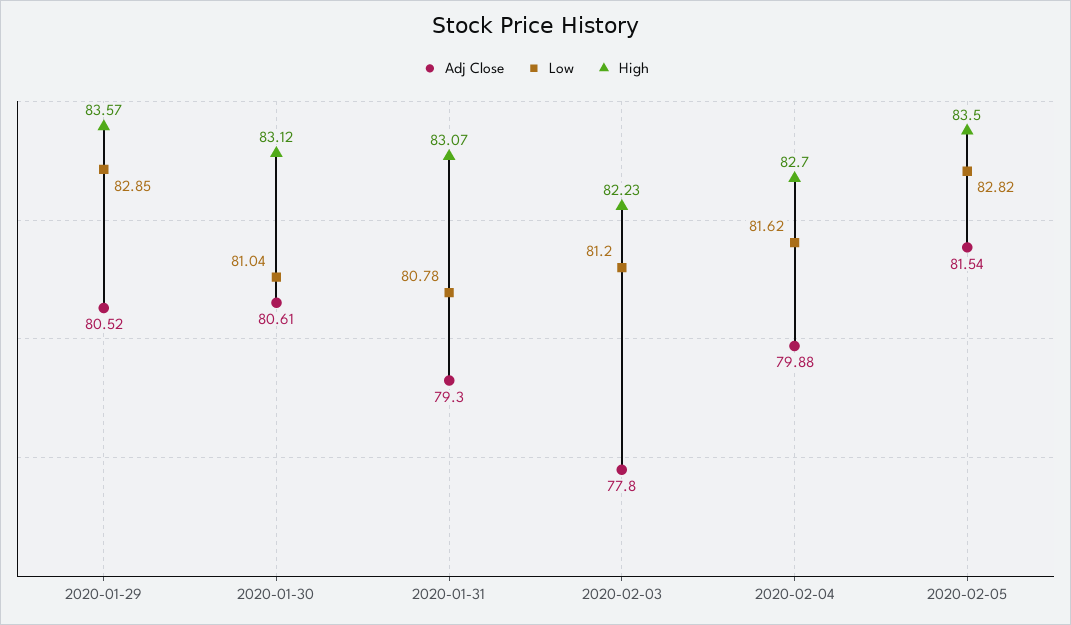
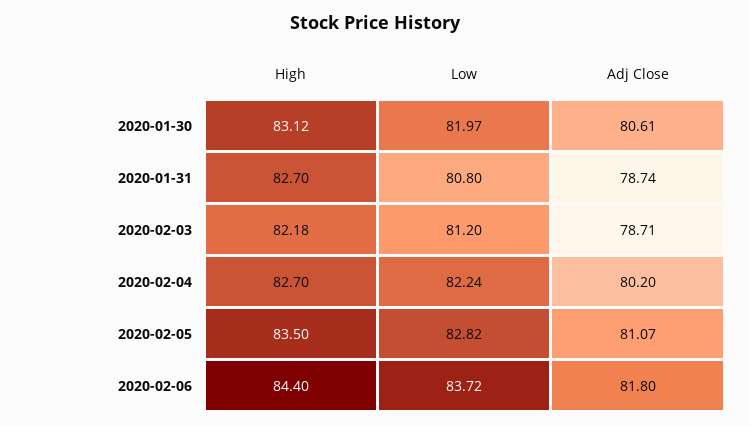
Adj Close, 2020-01-29: 80.52 -> none
Low, 2020-01-29: 82.85 -> none
High, 2020-01-29: 83.57 -> none
Low, 2020-01-30: 81.04 -> 81.97
Adj Close, 2020-01-31: 79.3 -> 78.74
Low, 2020-01-31: 80.78 -> 80.8
High, 2020-01-31: 83.07 -> 82.7
Adj Close, 2020-02-03: 77.8 -> 78.71
High, 2020-02-03: 82.23 -> 82.18
Adj Close, 2020-02-04: 79.88 -> 80.2
Low, 2020-02-04: 81.62 -> 82.24
Adj Close, 2020-02-05: 81.54 -> 81.07
High, 2020-02-06: none -> 84.4
Low, 2020-02-06: none -> 83.72
Adj Close, 2020-02-06: none -> 81.8

